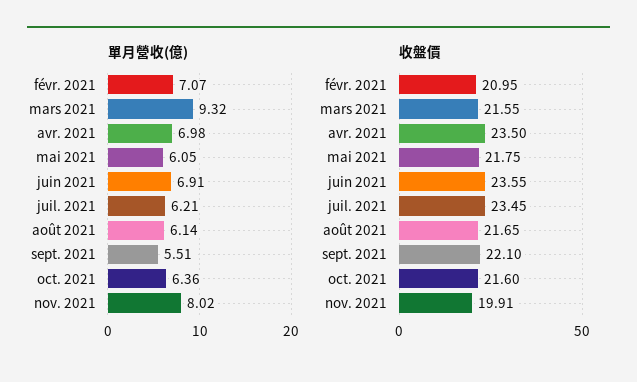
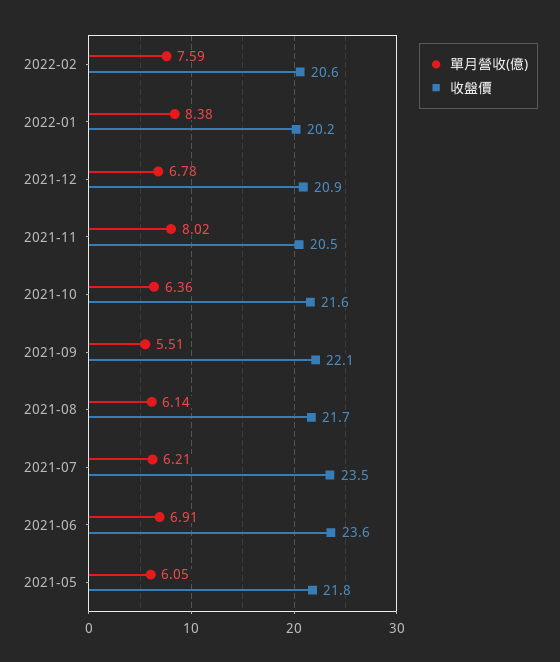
單月營收(億), févr. 2021: 7.07 -> none
單月營收(億), mars 2021: 9.32 -> none
單月營收(億), avr. 2021: 6.98 -> none
收盤價, févr. 2021: 20.95 -> none
收盤價, mars 2021: 21.55 -> none
收盤價, avr. 2021: 23.5 -> none
收盤價, nov. 2021: 19.91 -> 20.5
單月營收(億), 2022-02: none -> 7.59
收盤價, 2022-02: none -> 20.6
單月營收(億), 2022-01: none -> 8.38
收盤價, 2022-01: none -> 20.2
單月營收(億), 2021-12: none -> 6.78
收盤價, 2021-12: none -> 20.9

